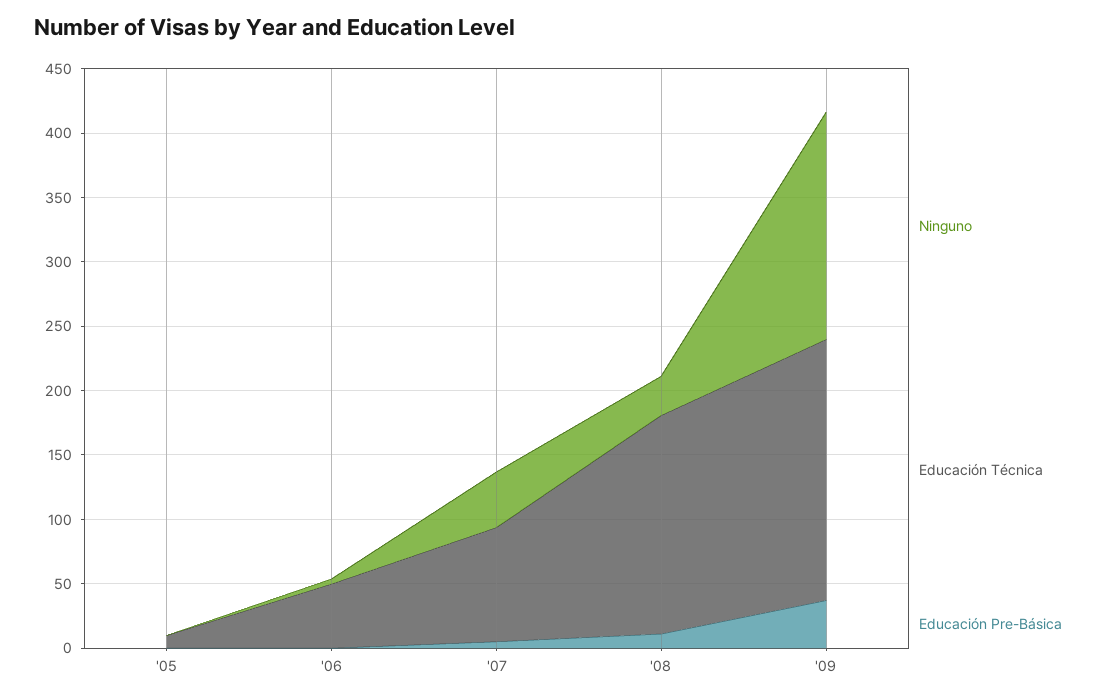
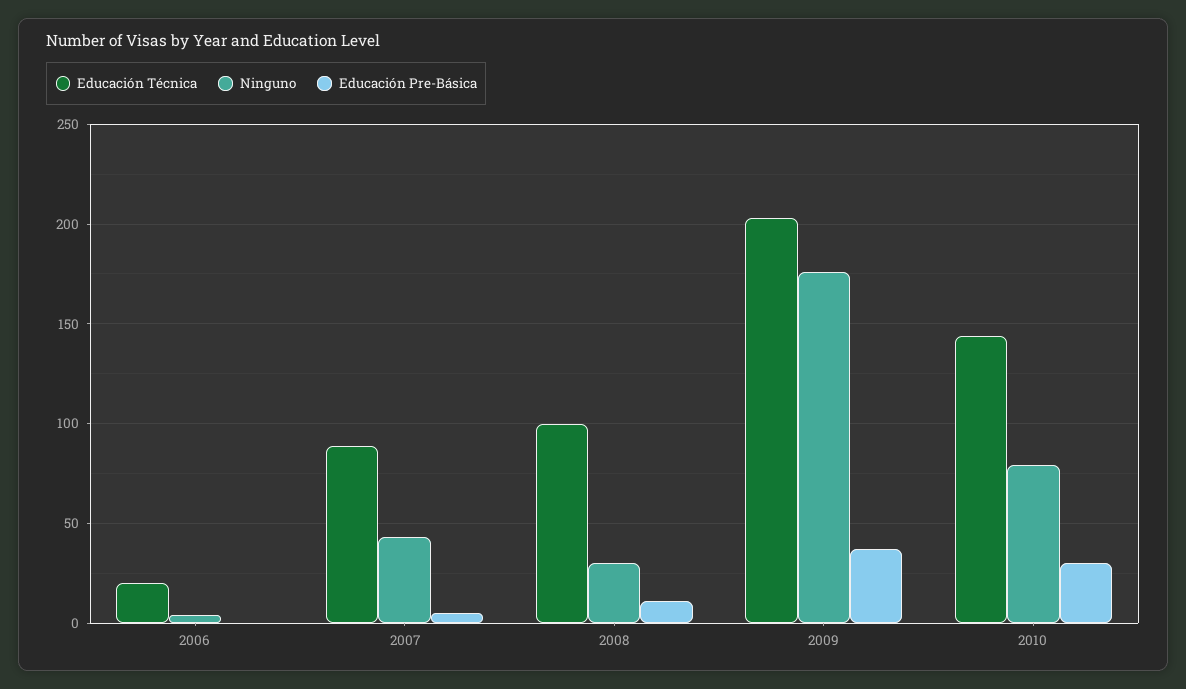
Ninguno, '05: 0 -> none
Educación Técnica, '05: 10 -> none
Educación Pre-Básica, '05: 0 -> none
Educación Técnica, '06: 50 -> 20
Educación Técnica, '08: 170 -> 100
Educación Técnica, 2010: none -> 145
Ninguno, 2010: none -> 80
Educación Pre-Básica, 2010: none -> 30

